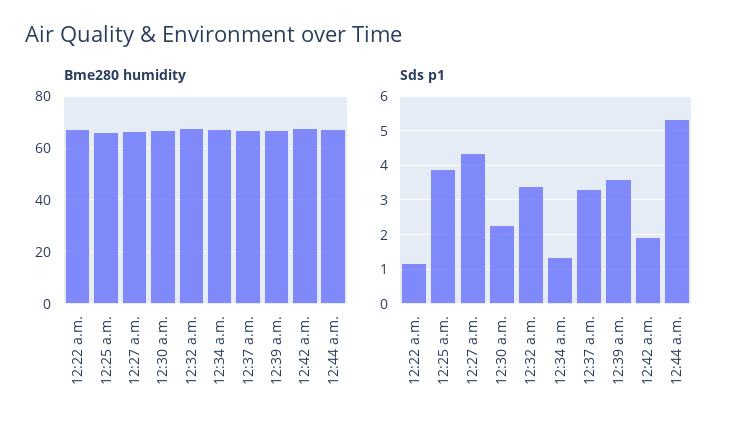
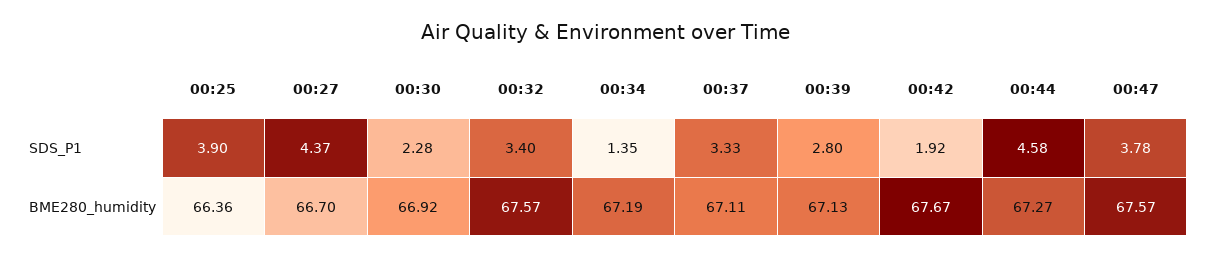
Bme280 humidity, 12:22 a.m.: 67.5 -> none
Sds p1, 12:22 a.m.: 1.2 -> none
Sds p1, 12:39 a.m.: 3.6 -> 2.8
Sds p1, 12:44 a.m.: 5.4 -> 4.58
Sds p1, 00:47: none -> 3.78
Bme280 humidity, 00:47: none -> 67.57

